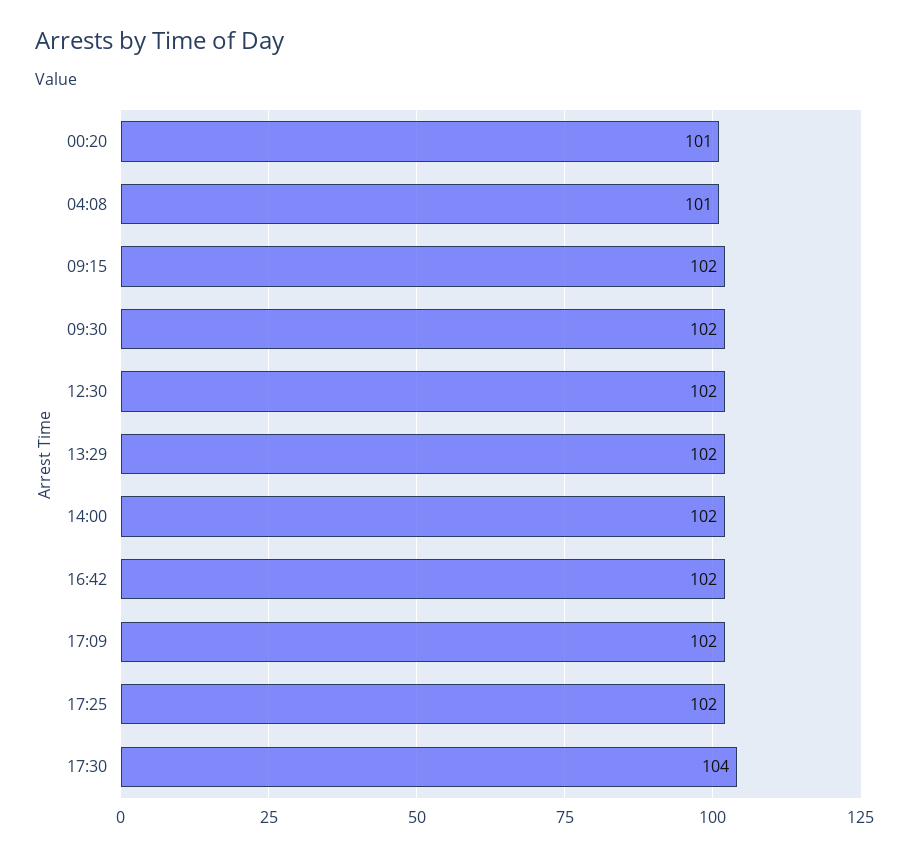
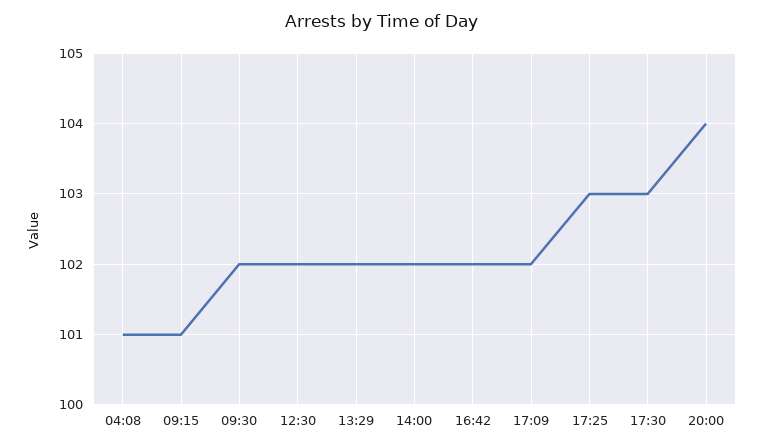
00:20: 101 -> none
09:15: 102 -> 101
17:25: 102 -> 103
17:30: 104 -> 103
20:00: none -> 104

